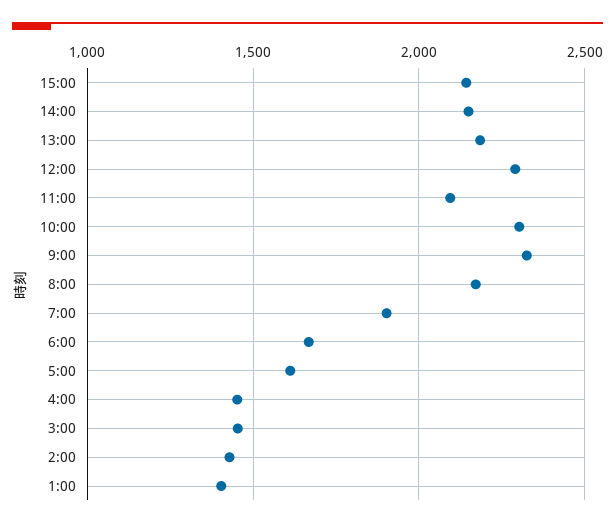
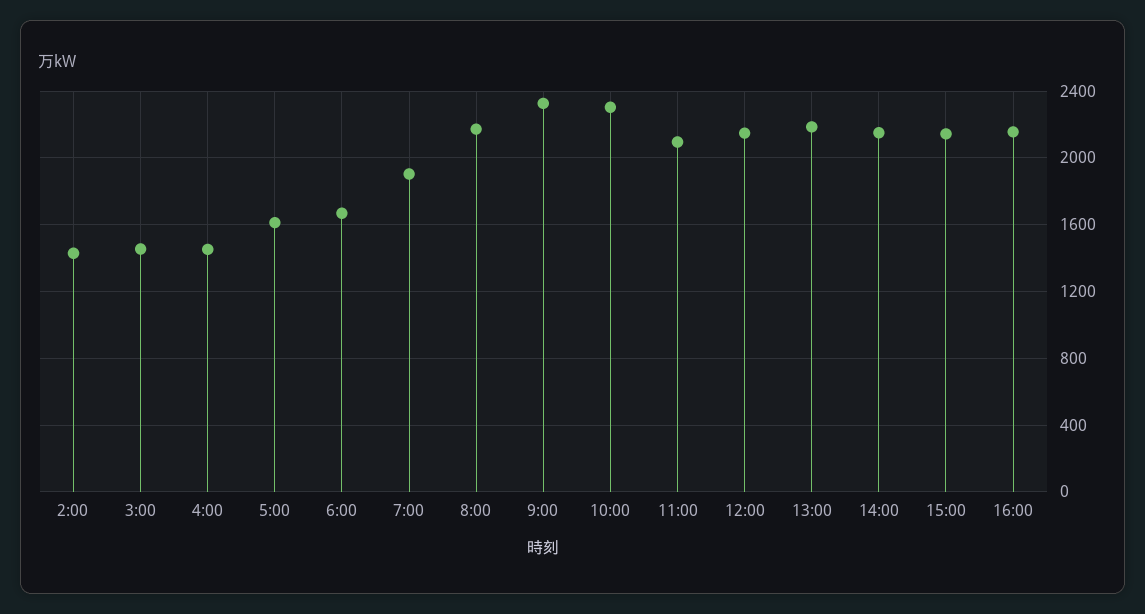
12:00: 2300 -> 2150
1:00: 1400 -> none
16:00: none -> 2150

